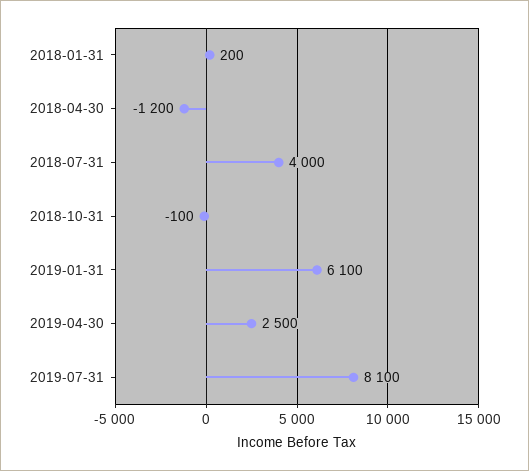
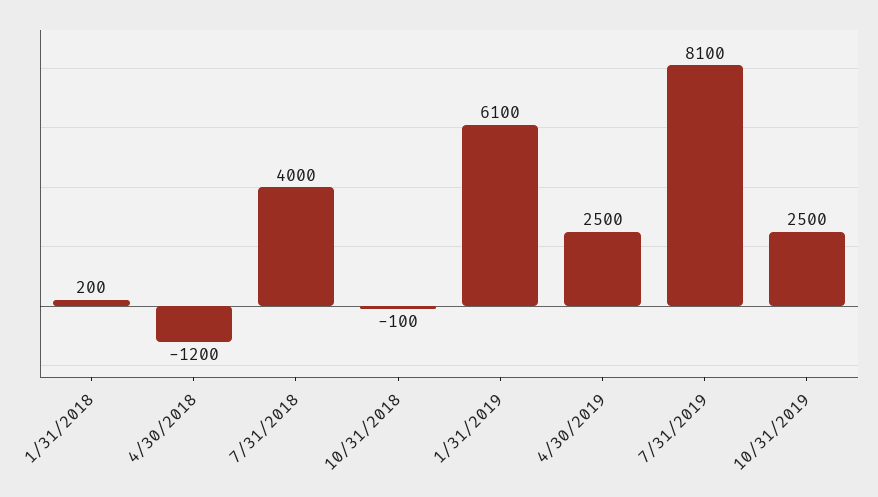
10/31/2019: none -> 2500

